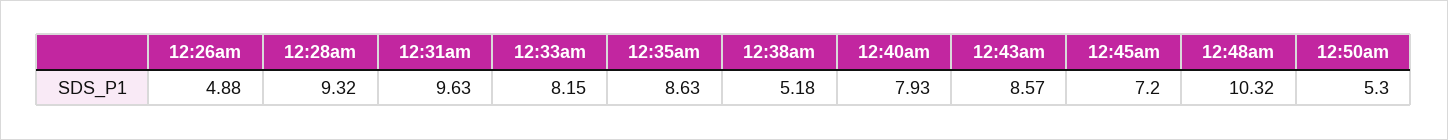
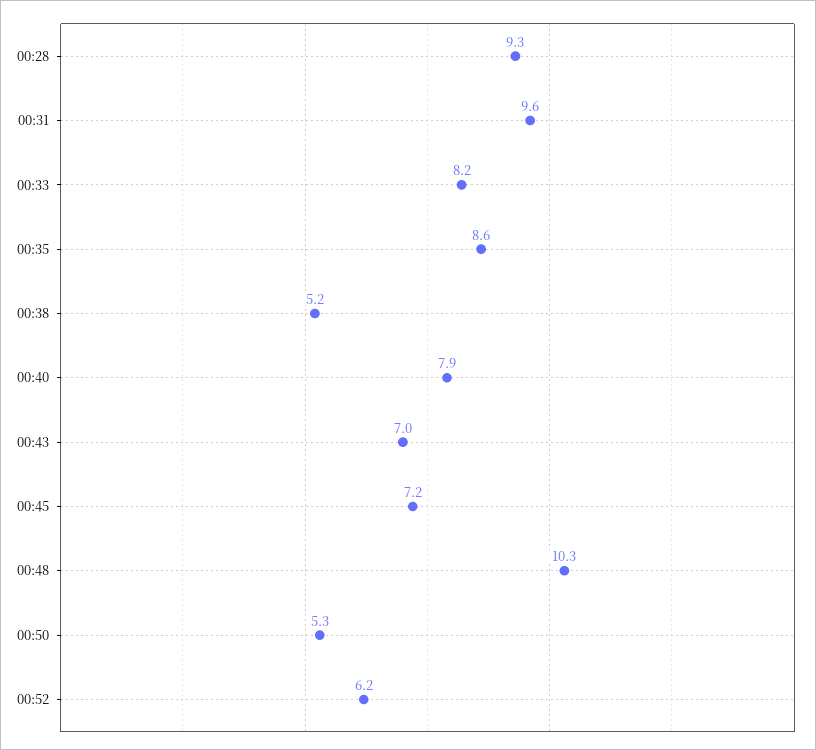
12:26am: 4.88 -> none
12:43am: 8.57 -> 7
00:52: none -> 6.2

